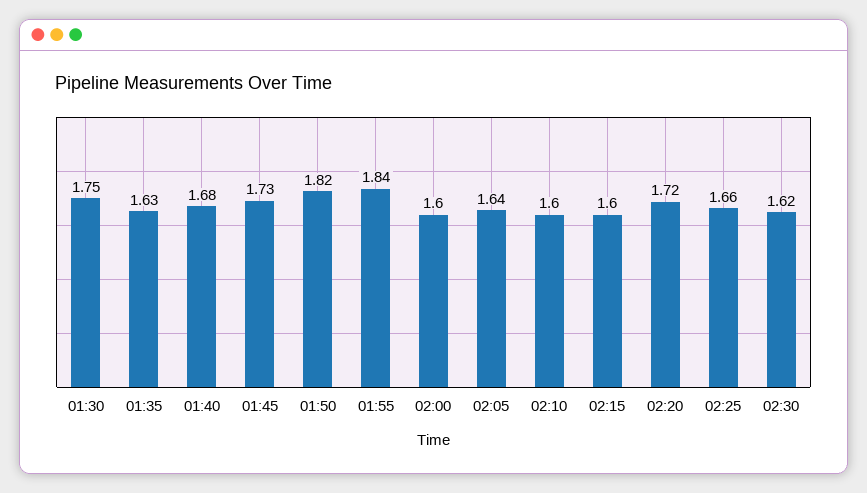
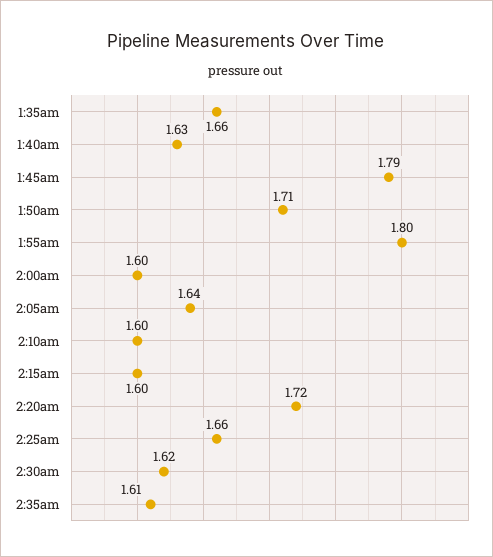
01:30: 1.75 -> none
01:35: 1.63 -> 1.66
01:40: 1.68 -> 1.63
01:45: 1.73 -> 1.79
01:50: 1.82 -> 1.71
01:55: 1.84 -> 1.8
2:35am: none -> 1.61

